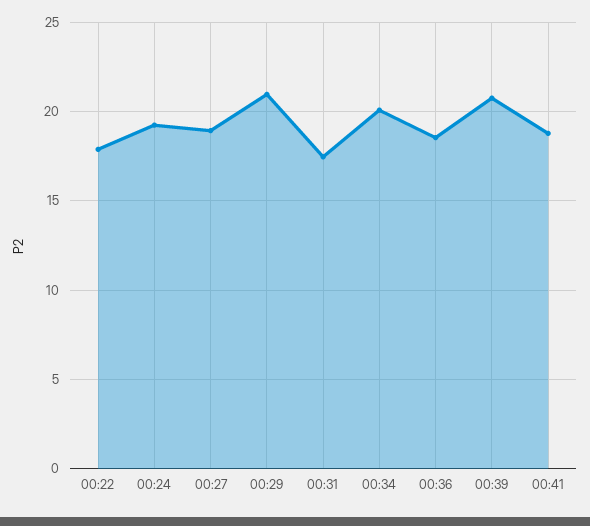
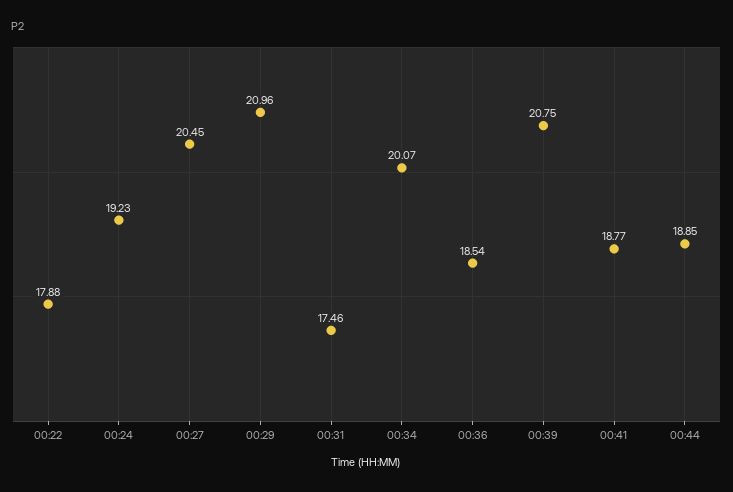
00:27: 19 -> 20.45
00:44: none -> 18.85

